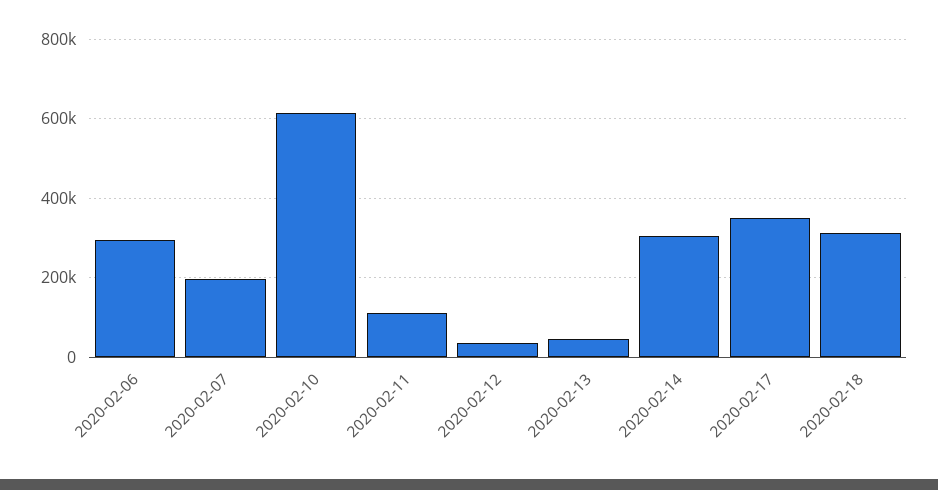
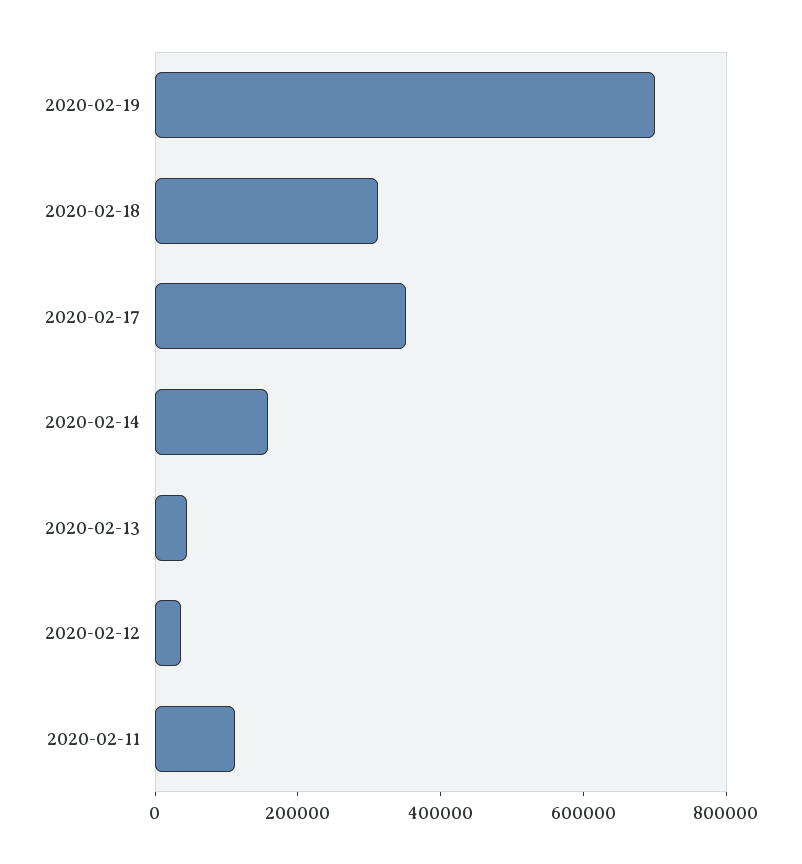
2020-02-06: 300000 -> none
2020-02-07: 200000 -> none
2020-02-10: 620000 -> none
2020-02-14: 300000 -> 150000
2020-02-19: none -> 700000

